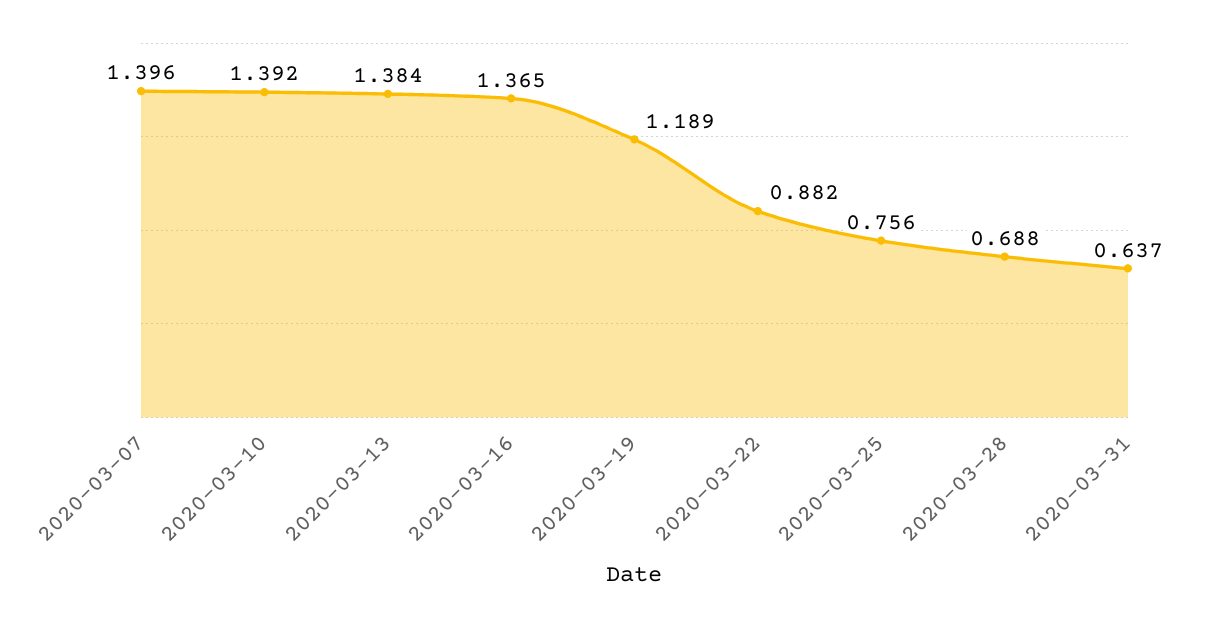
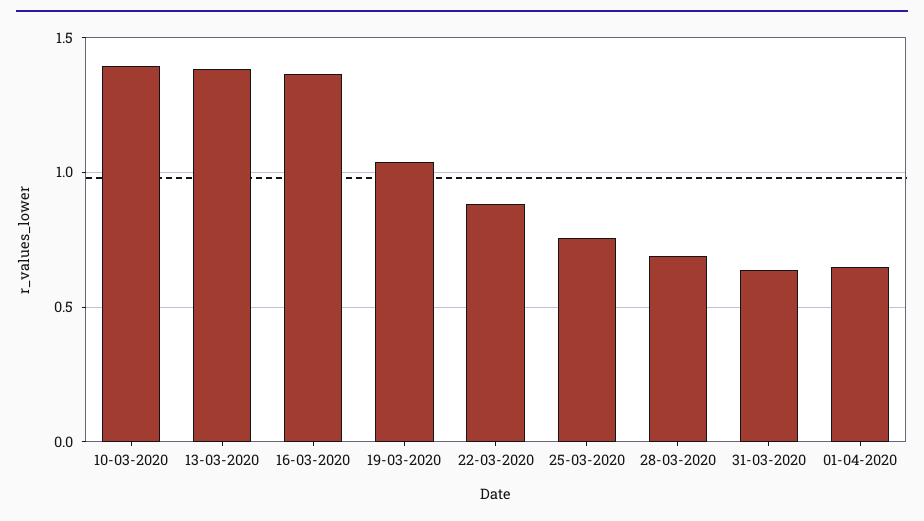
2020-03-07: 1.396 -> none
2020-03-19: 1.189 -> 1.05
01-04-2020: none -> 0.65

